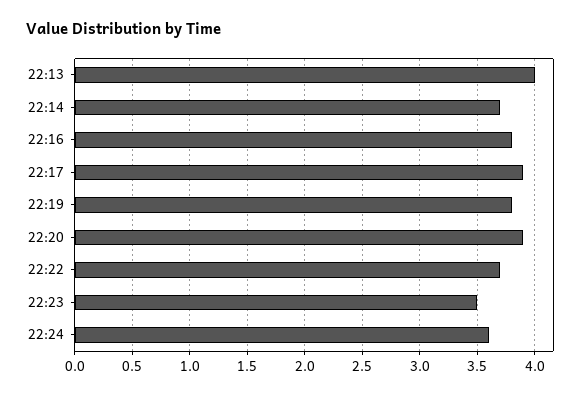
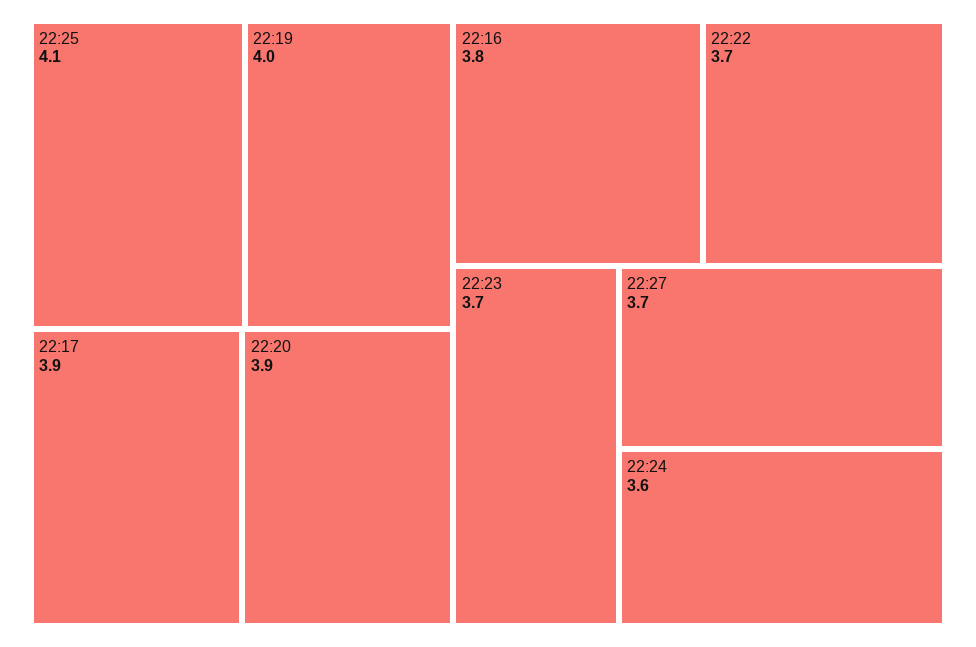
22:13: 4 -> none
22:14: 3.7 -> none
22:19: 3.8 -> 4
22:23: 3.5 -> 3.7
22:25: none -> 4.1
22:27: none -> 3.7

